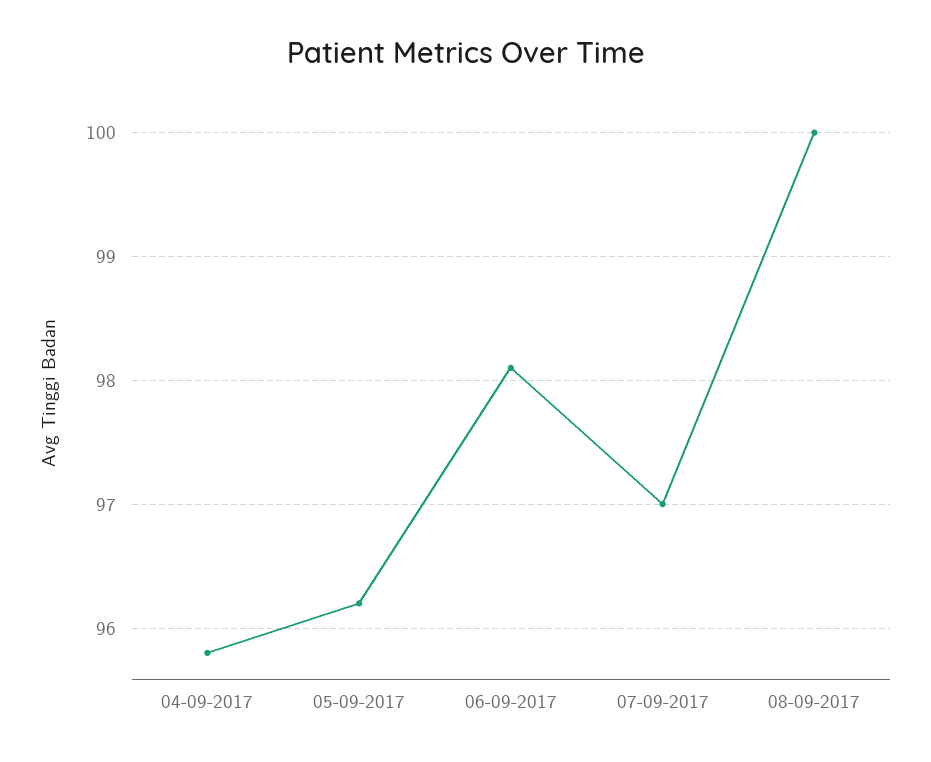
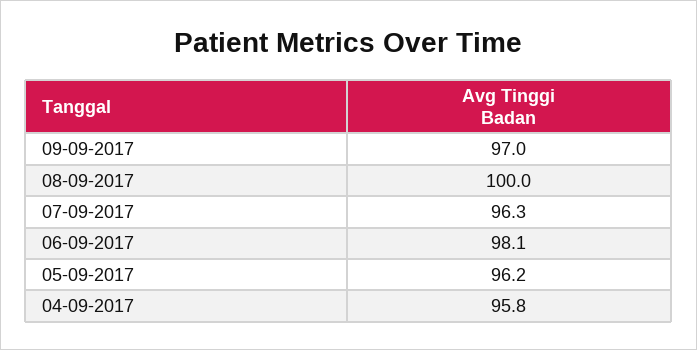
07-09-2017: 97 -> 96.3
09-09-2017: none -> 97

